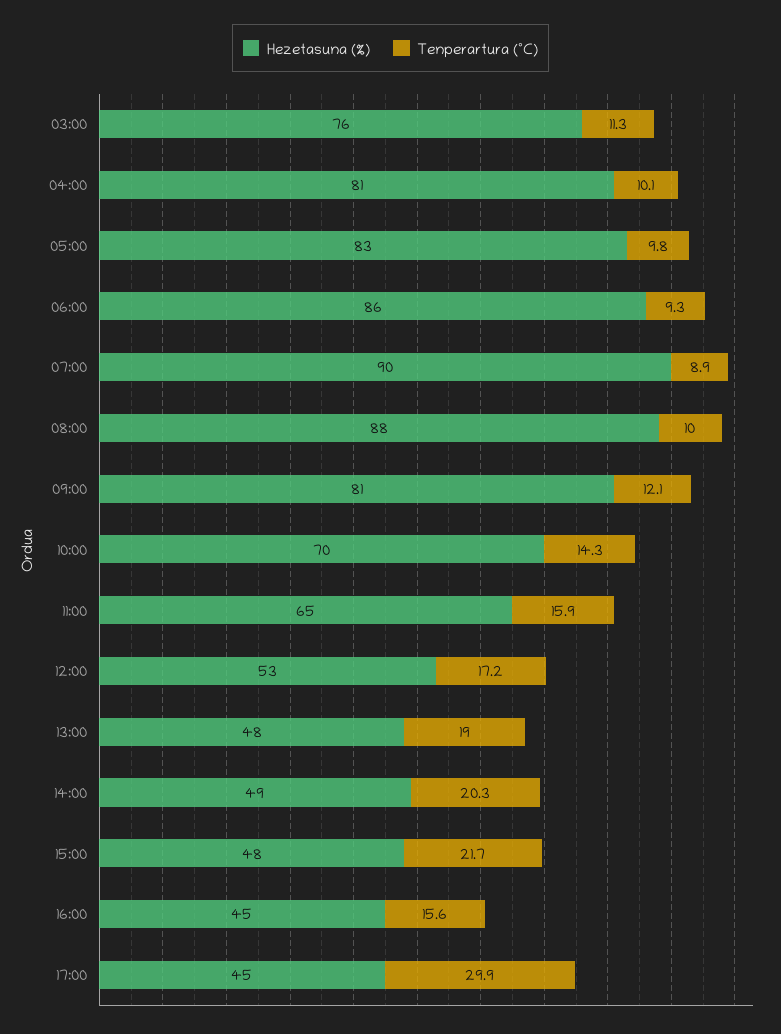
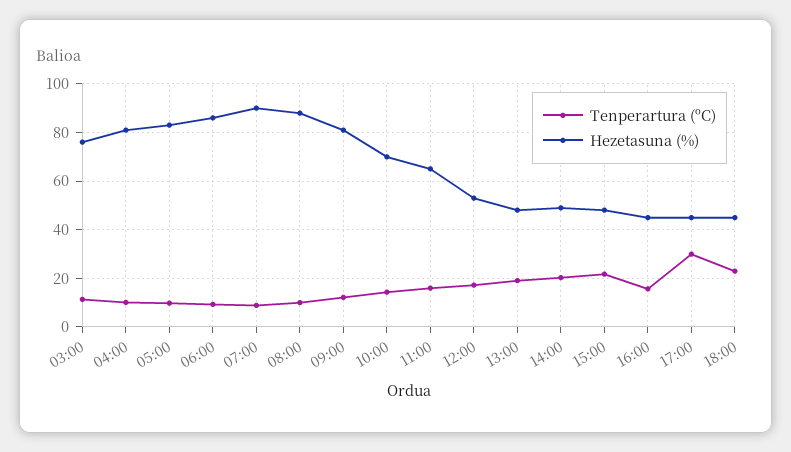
Tenperartura (ºC), 18:00: none -> 22.5
Hezetasuna (%), 18:00: none -> 45

